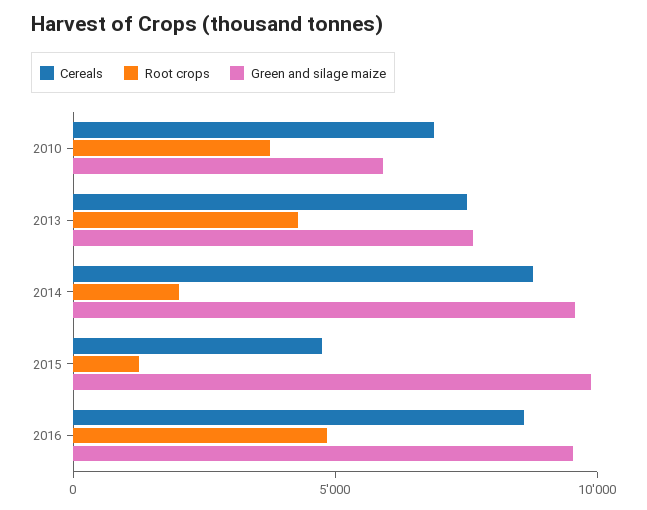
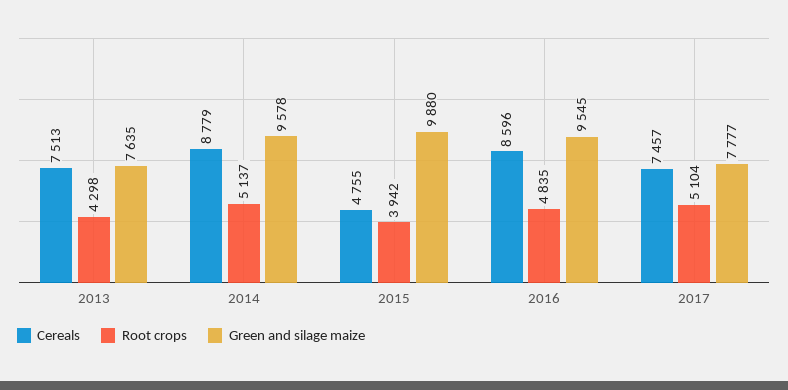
Cereals, 2010: 7000 -> none
Root crops, 2010: 4000 -> none
Green and silage maize, 2010: 6000 -> none
Root crops, 2014: 2000 -> 5137
Root crops, 2015: 1000 -> 3942
Cereals, 2017: none -> 7457
Root crops, 2017: none -> 5104
Green and silage maize, 2017: none -> 7777

